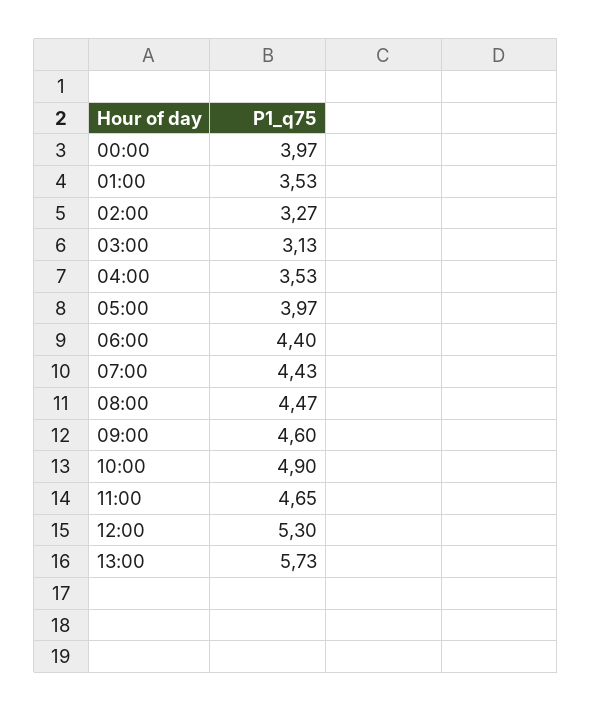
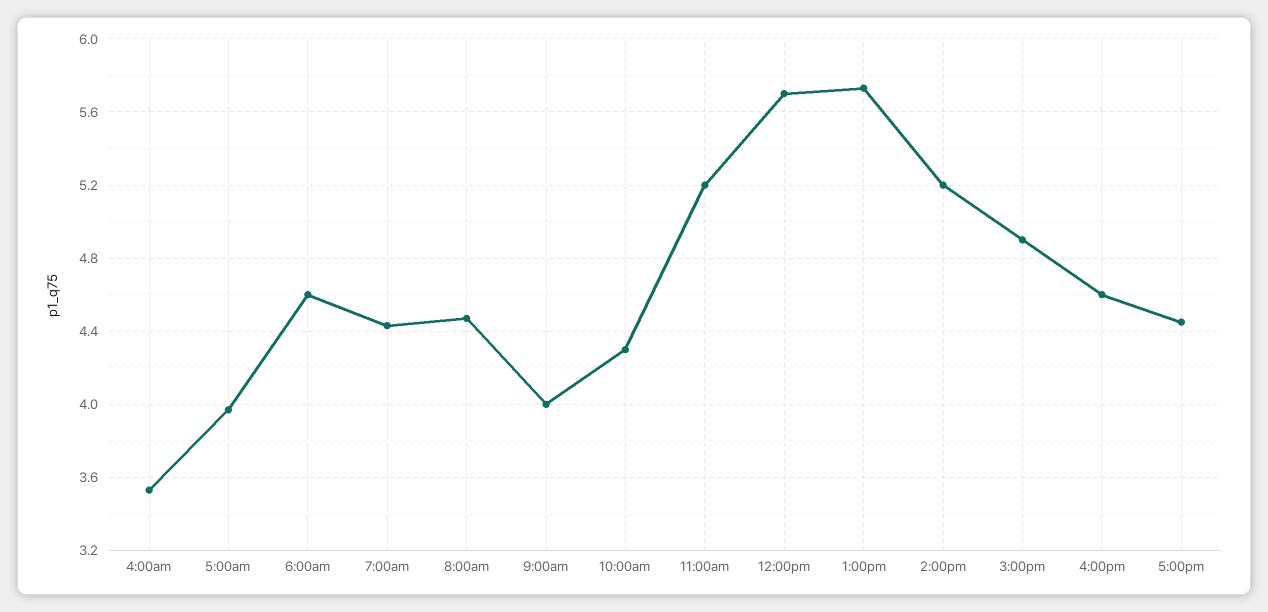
00:00: 3.97 -> none
01:00: 3.53 -> none
02:00: 3.27 -> none
03:00: 3.13 -> none
06:00: 4.4 -> 4.6
09:00: 4.6 -> 4
10:00: 4.9 -> 4.3
11:00: 4.65 -> 5.2
12:00: 5.3 -> 5.7
2:00pm: none -> 5.2
3:00pm: none -> 4.9
4:00pm: none -> 4.6
5:00pm: none -> 4.45

